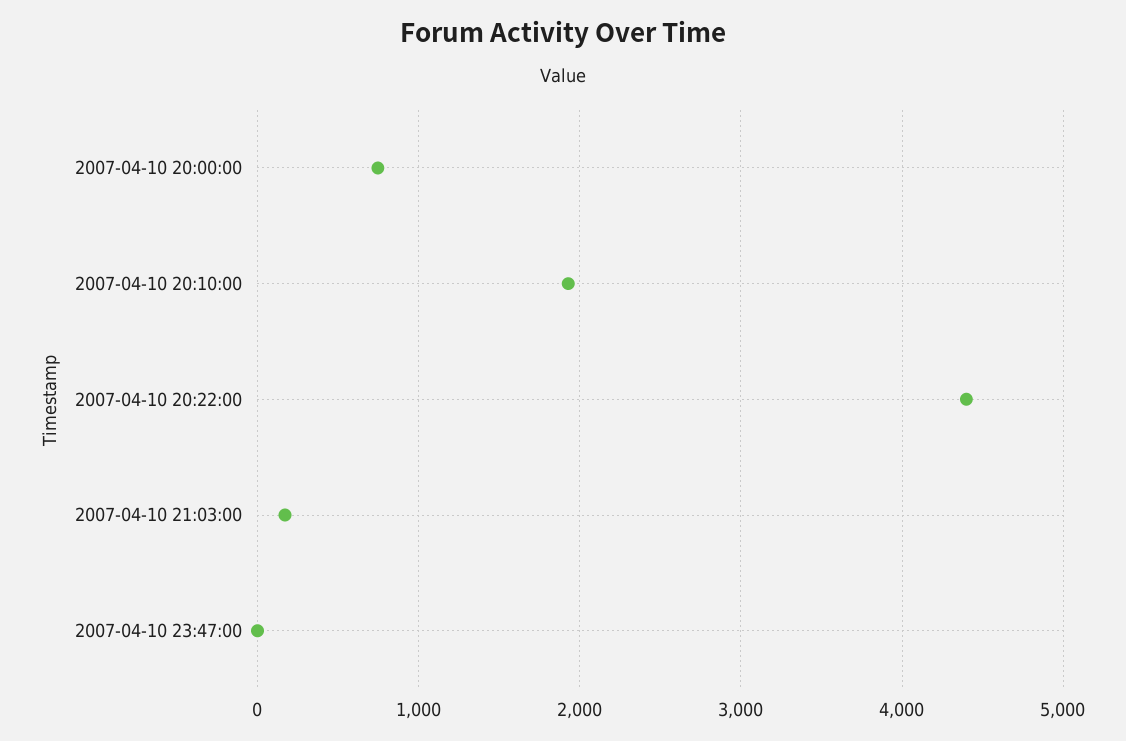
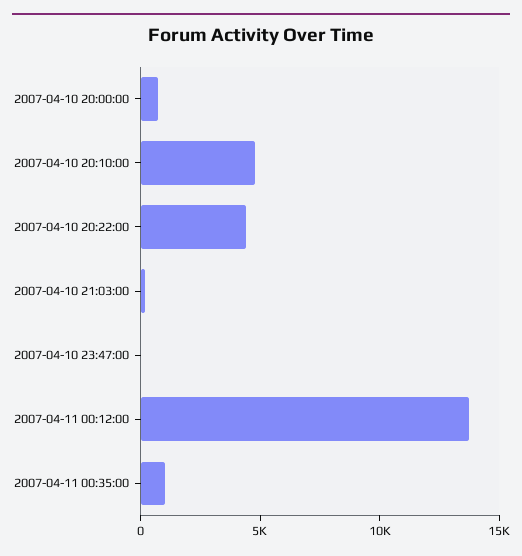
2007-04-10 20:10:00: 1900 -> 5000
2007-04-11 00:12:00: none -> 14000
2007-04-11 00:35:00: none -> 1000

